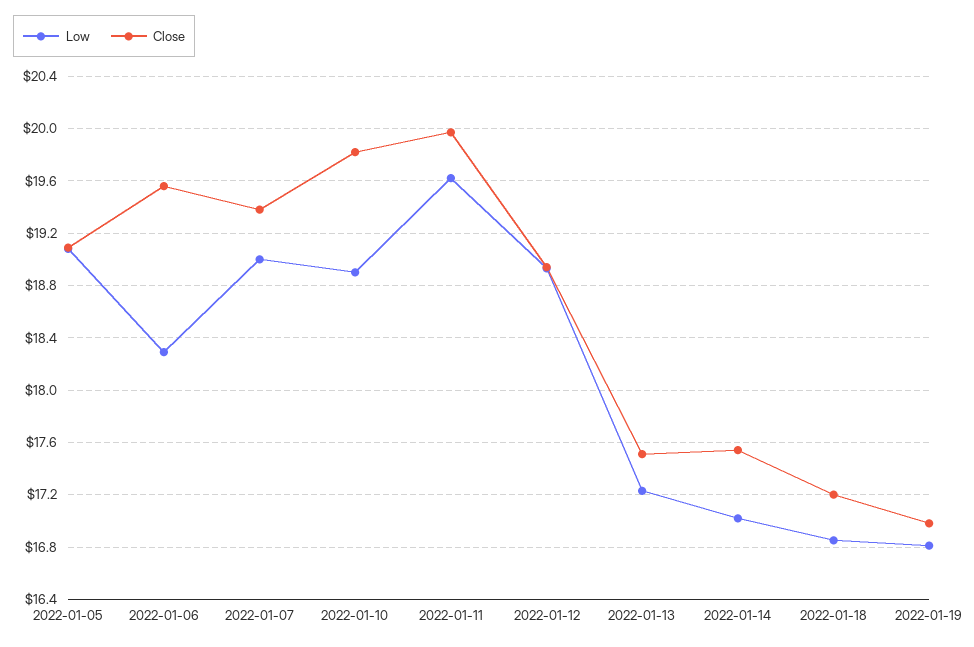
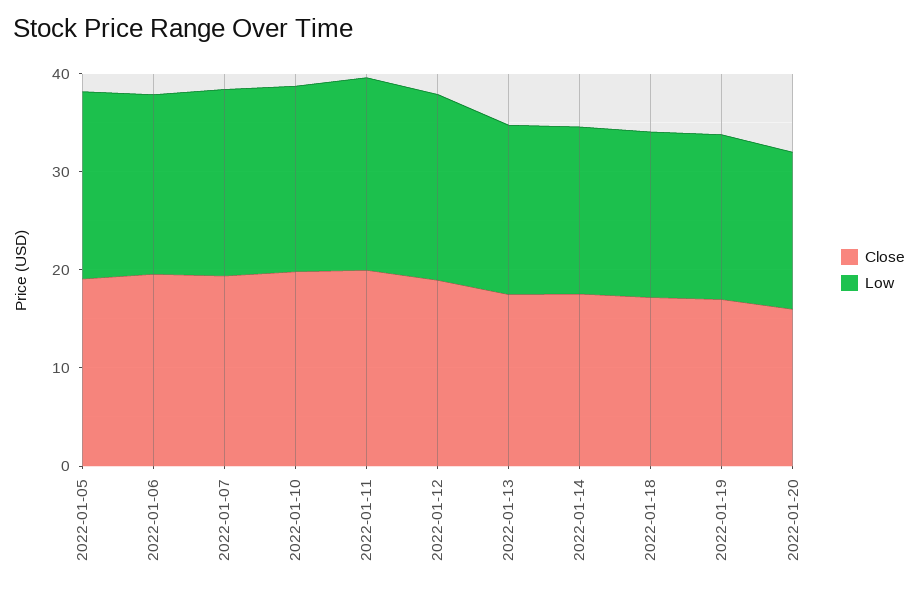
Close, 2022-01-20: none -> 16
Low, 2022-01-20: none -> 16

